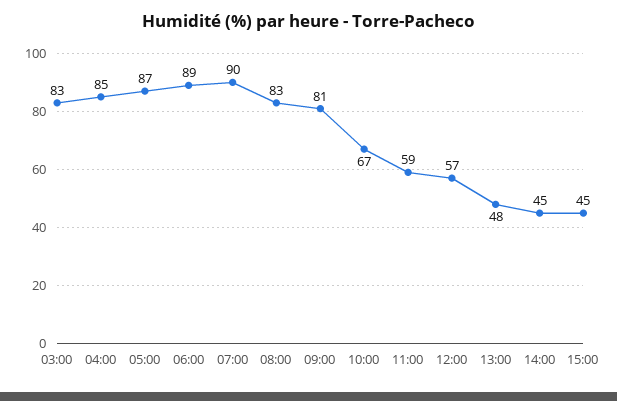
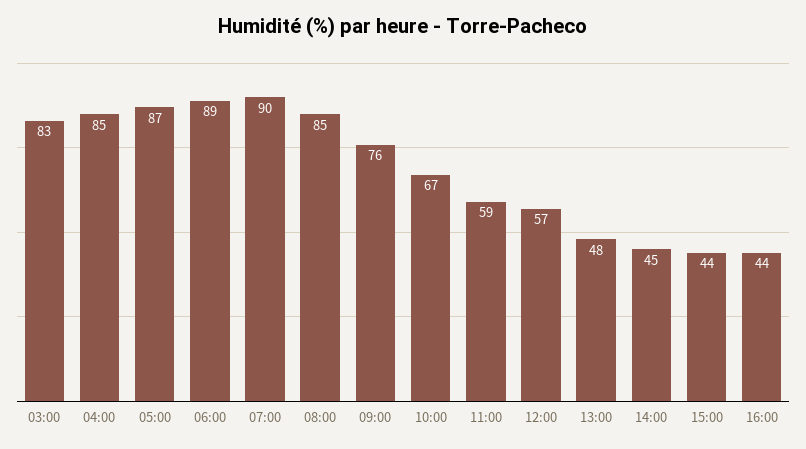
08:00: 83 -> 85
09:00: 81 -> 76
15:00: 45 -> 44
16:00: none -> 44

